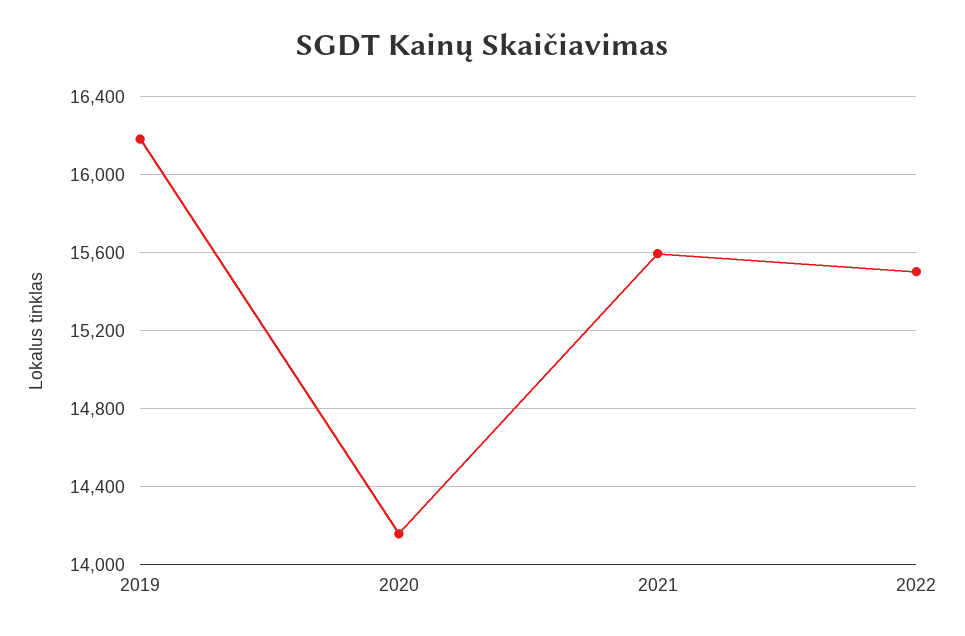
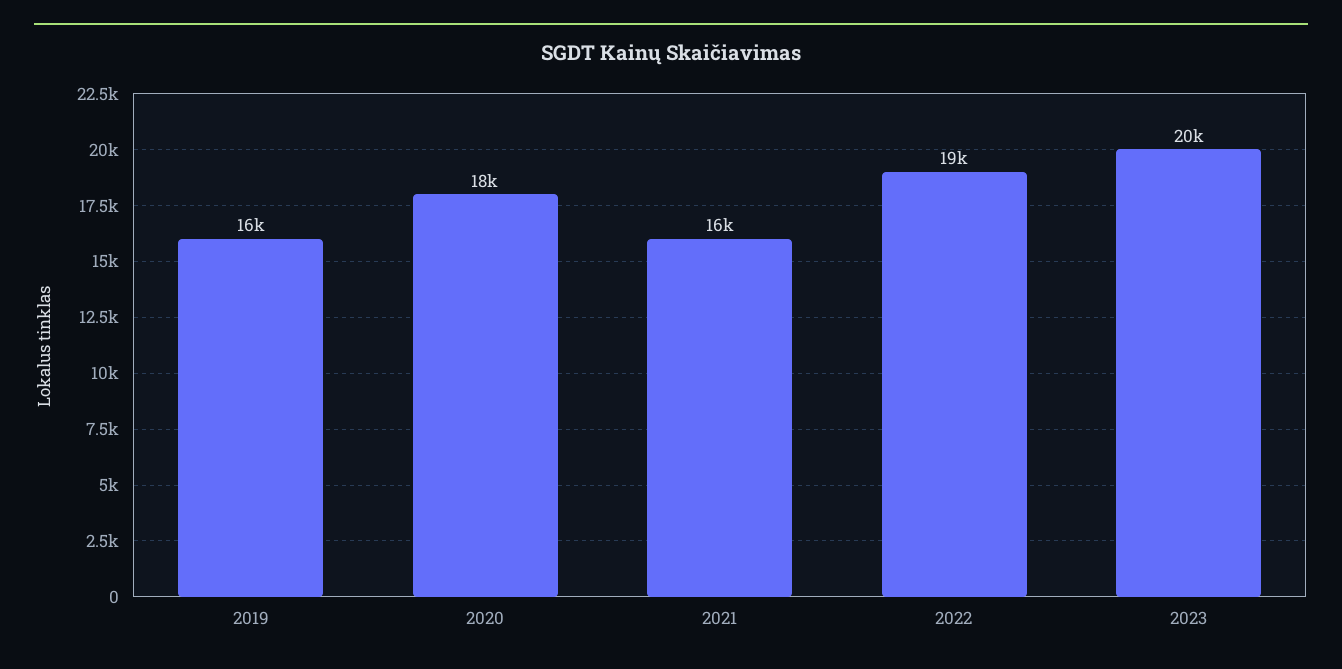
2020: 14150 -> 18000
2022: 15500 -> 19000
2023: none -> 20000

